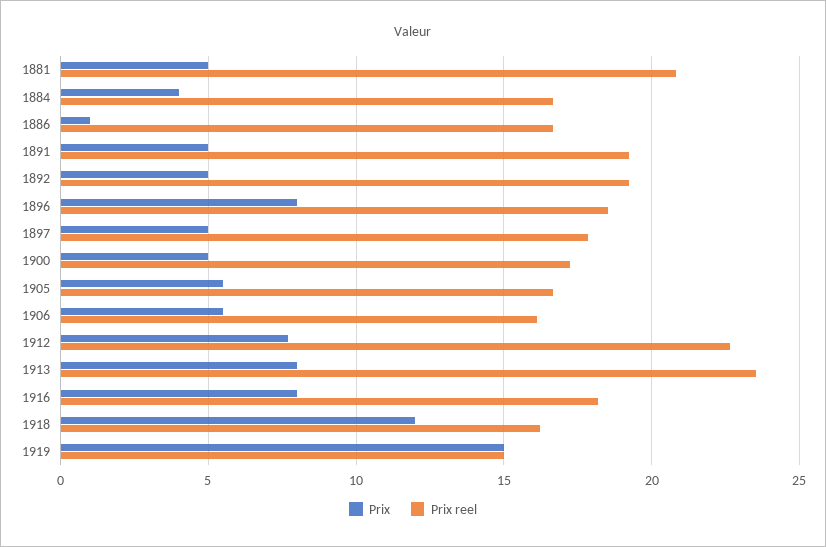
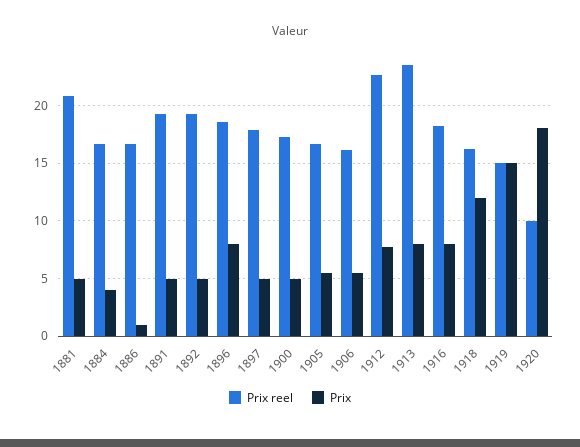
Prix reel, 1920: none -> 10
Prix, 1920: none -> 18

